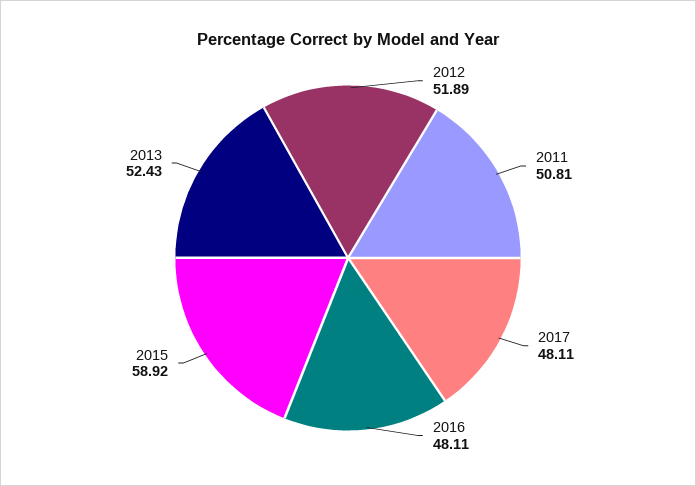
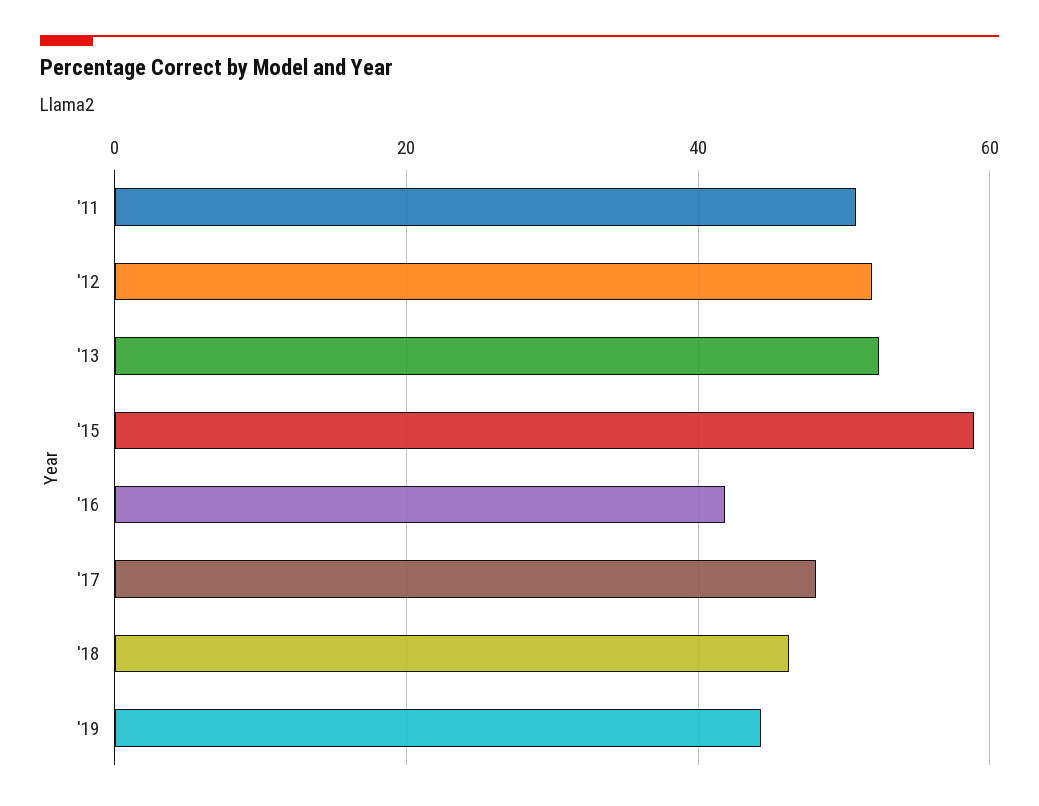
2016: 48.11 -> 42
'18: none -> 46
'19: none -> 44

